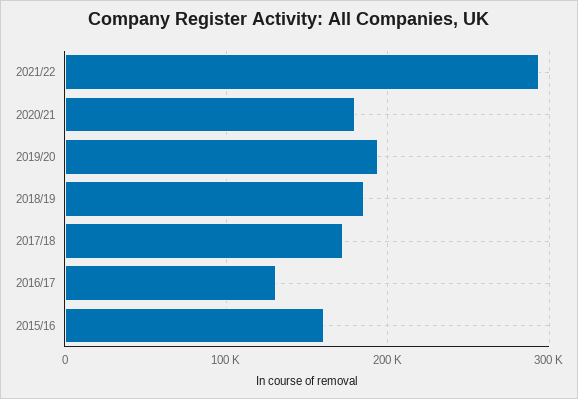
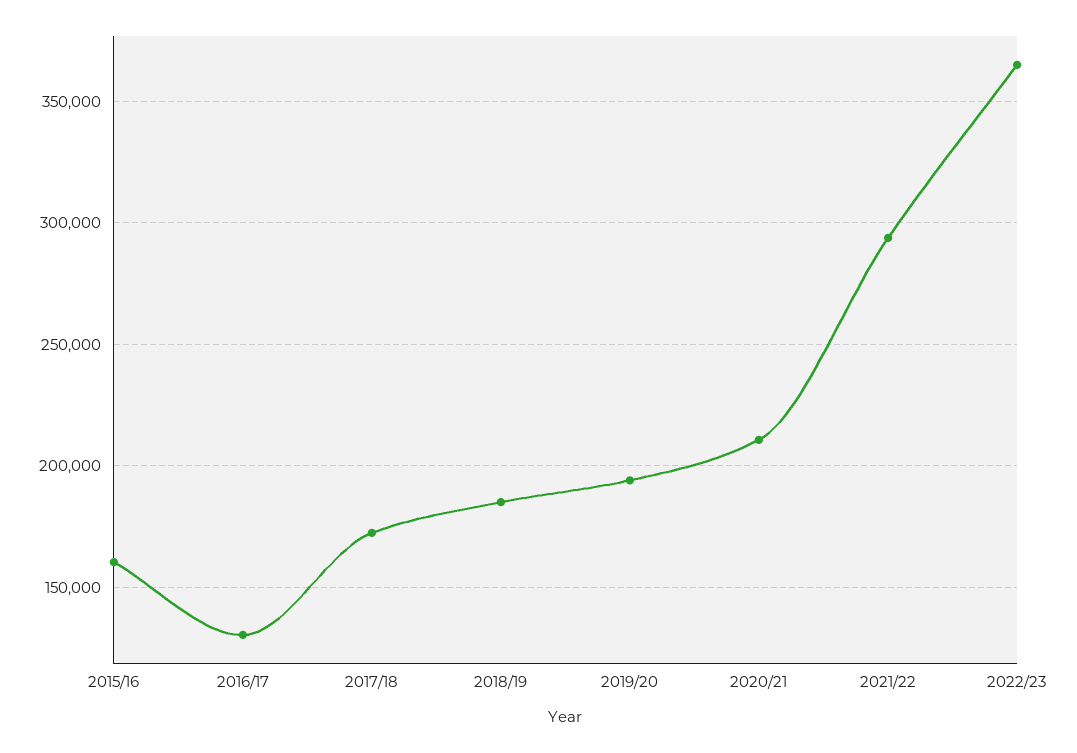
2020/21: 180000 -> 210000
2022/23: none -> 365000

